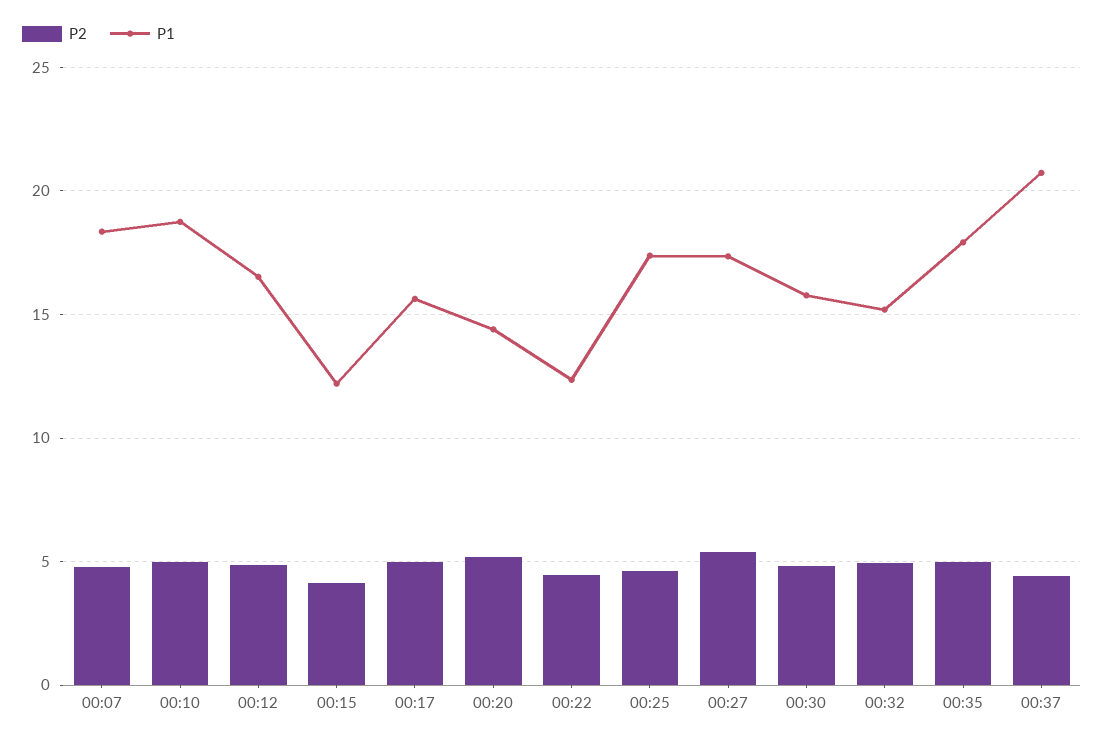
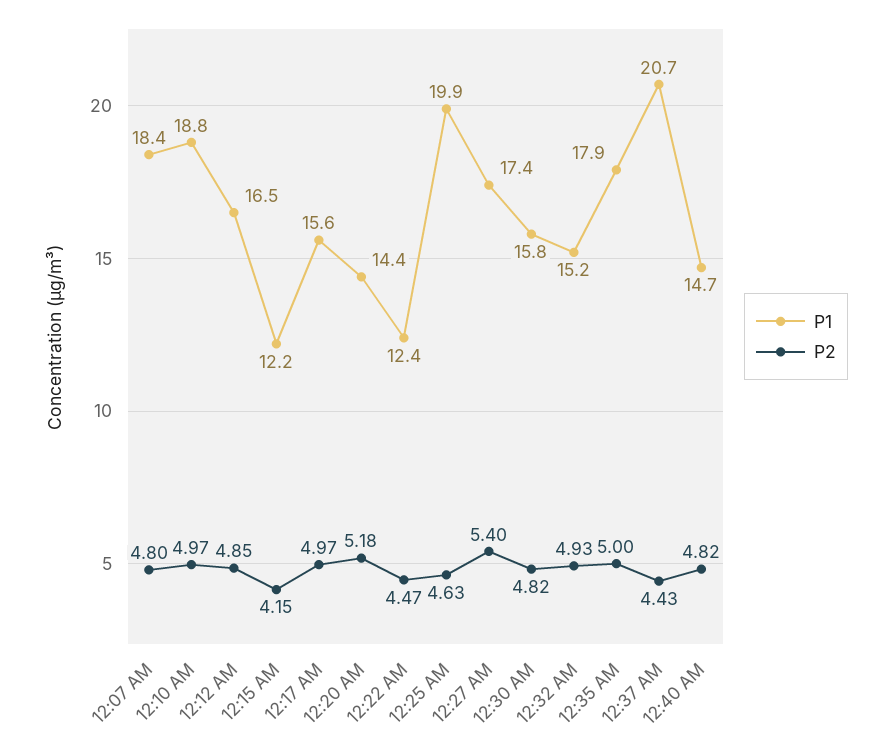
P1, 00:25: 17.5 -> 19.9
P1, 12:40 AM: none -> 14.7
P2, 12:40 AM: none -> 4.82

